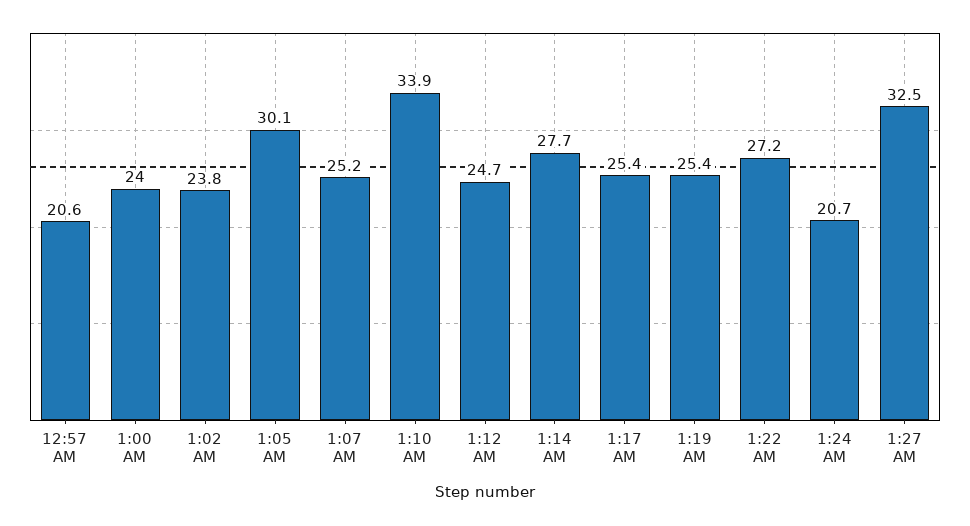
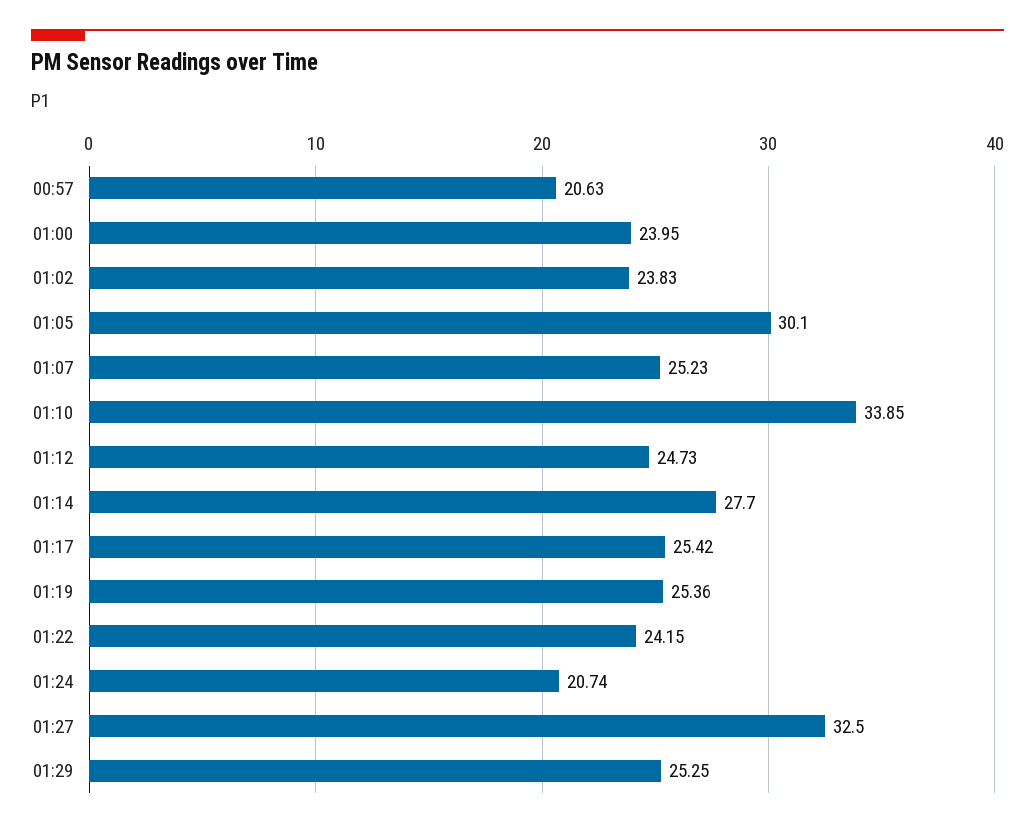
1:22 AM: 27.2 -> 24.15
01:29: none -> 25.25

